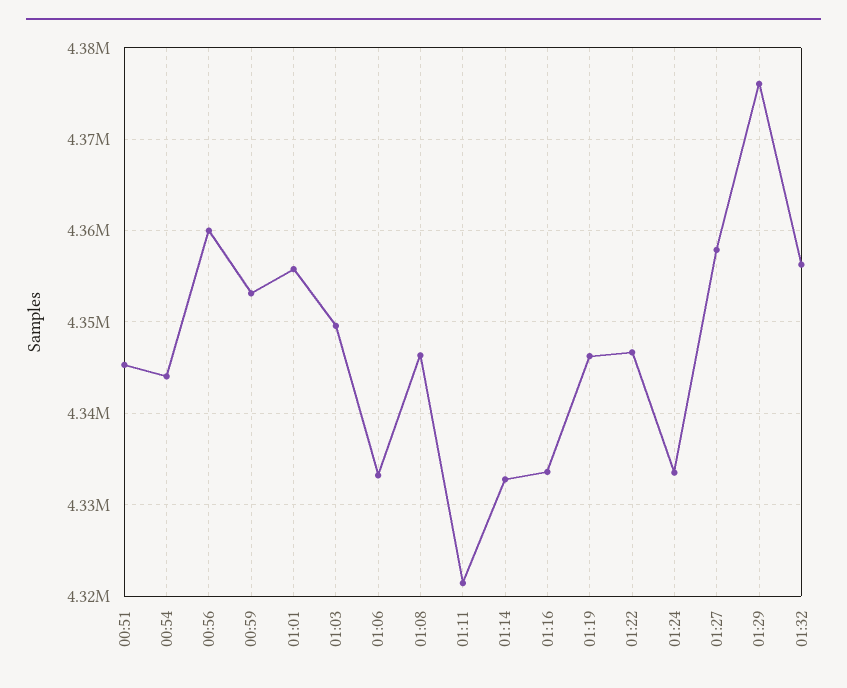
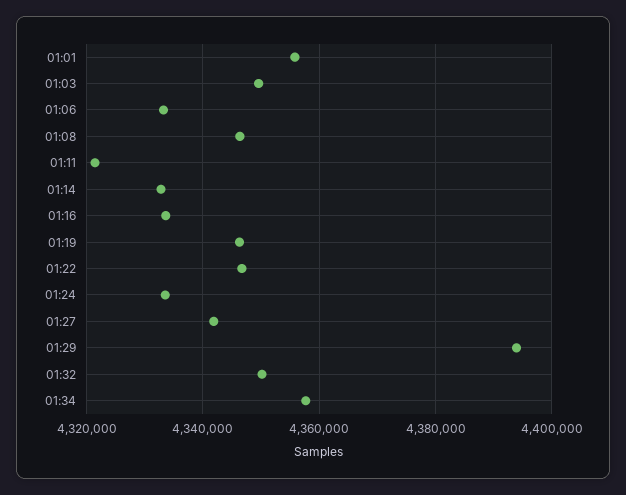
00:51: 4345000 -> none
00:54: 4344000 -> none
00:56: 4360000 -> none
00:59: 4353000 -> none
01:27: 4358000 -> 4342000
01:29: 4376000 -> 4394000
01:32: 4356000 -> 4350000
01:34: none -> 4358000

